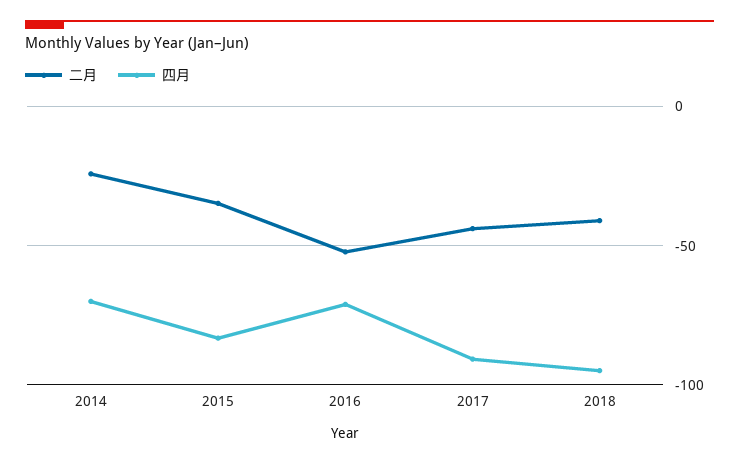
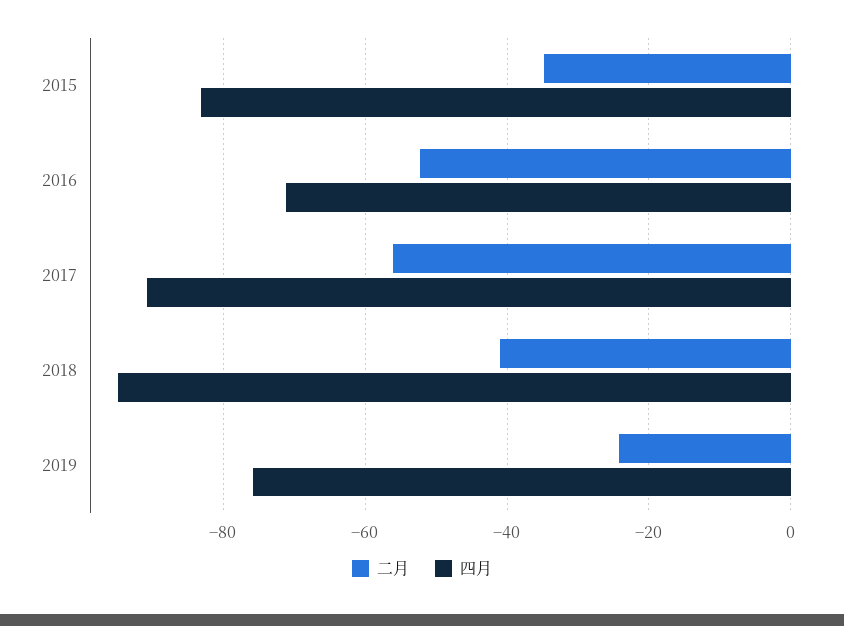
二月, 2014: -25 -> none
四月, 2014: -70 -> none
二月, 2017: -45 -> -56
二月, 2019: none -> -24
四月, 2019: none -> -76

